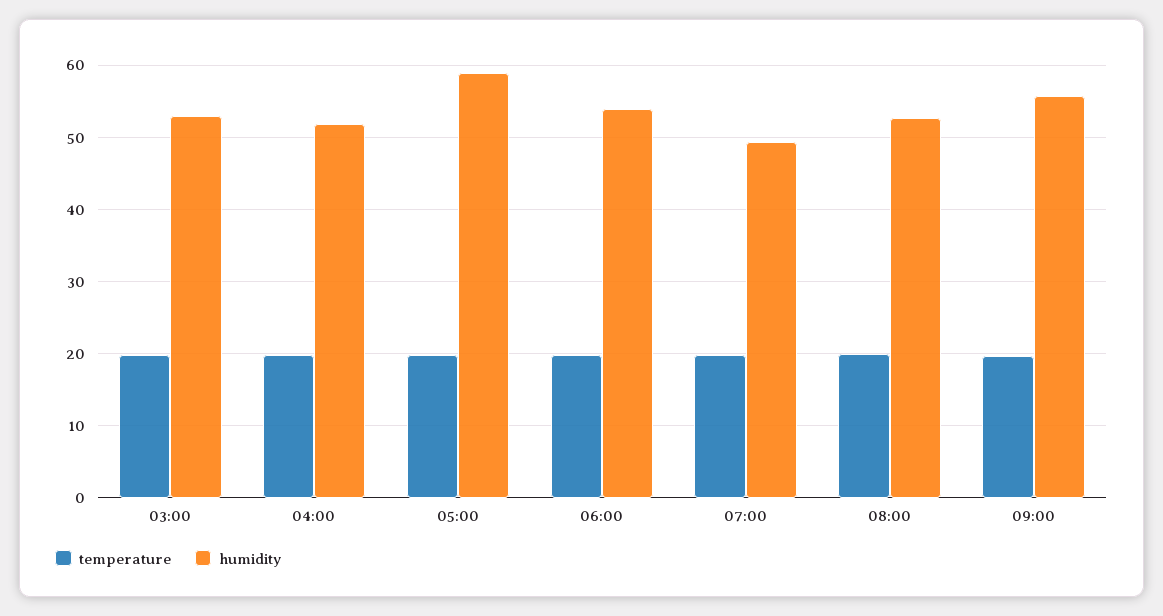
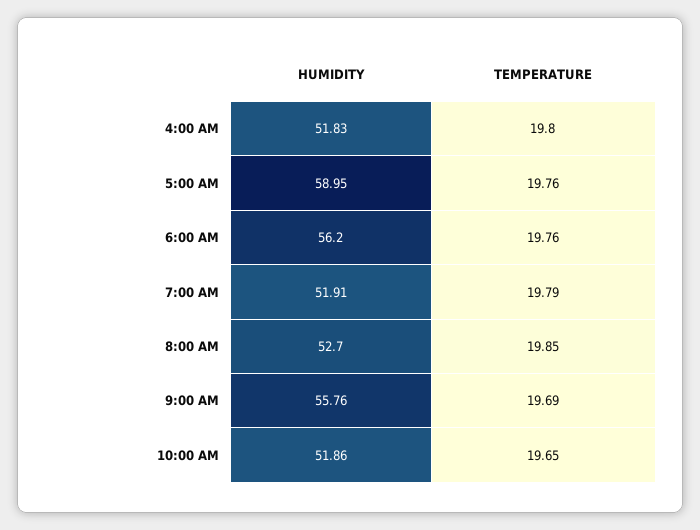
temperature, 03:00: 20 -> none
humidity, 03:00: 53 -> none
humidity, 06:00: 54 -> 56.2
humidity, 07:00: 49 -> 51.91
humidity, 10:00 AM: none -> 51.86
temperature, 10:00 AM: none -> 19.65

